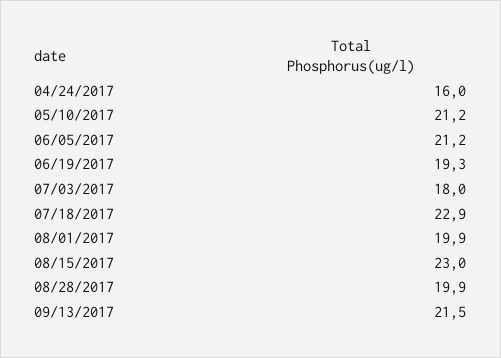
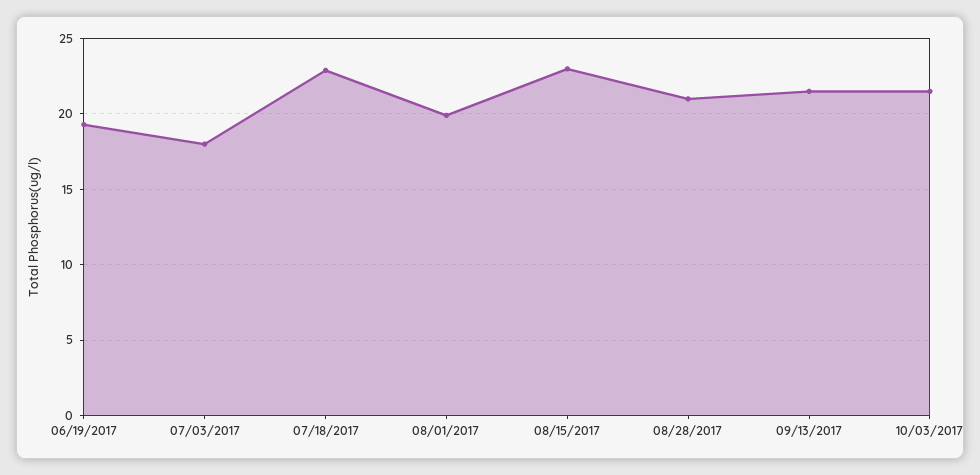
04/24/2017: 16 -> none
05/10/2017: 21.2 -> none
06/05/2017: 21.2 -> none
08/28/2017: 19.9 -> 21
10/03/2017: none -> 21.5

